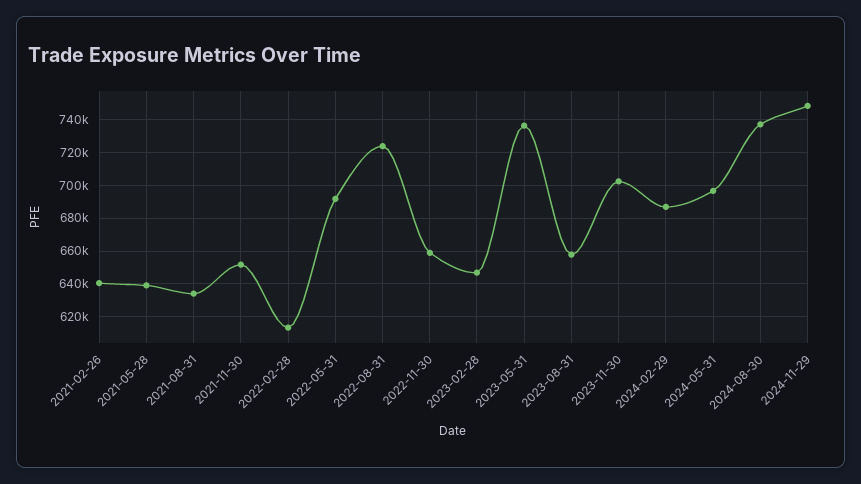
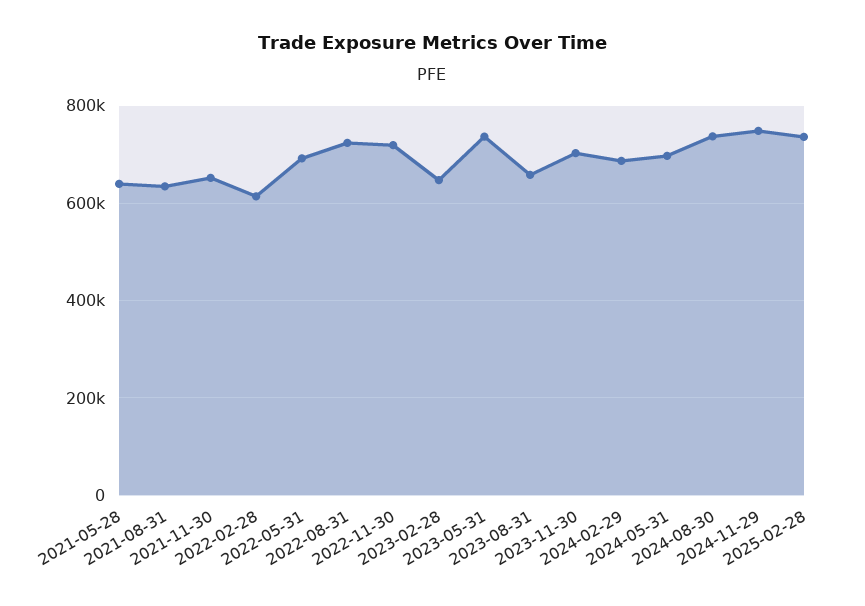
2021-02-26: 640000 -> none
2022-11-30: 660000 -> 720000
2025-02-28: none -> 740000

